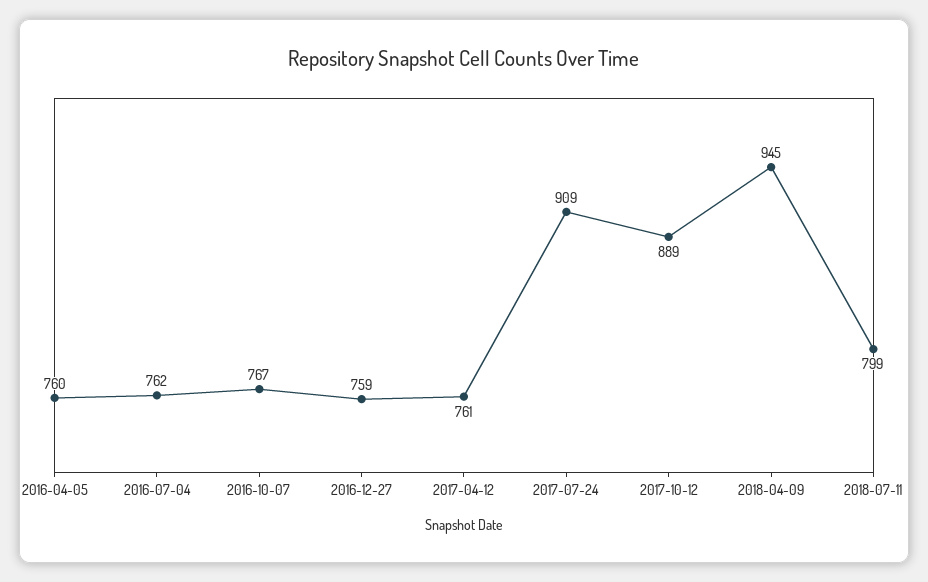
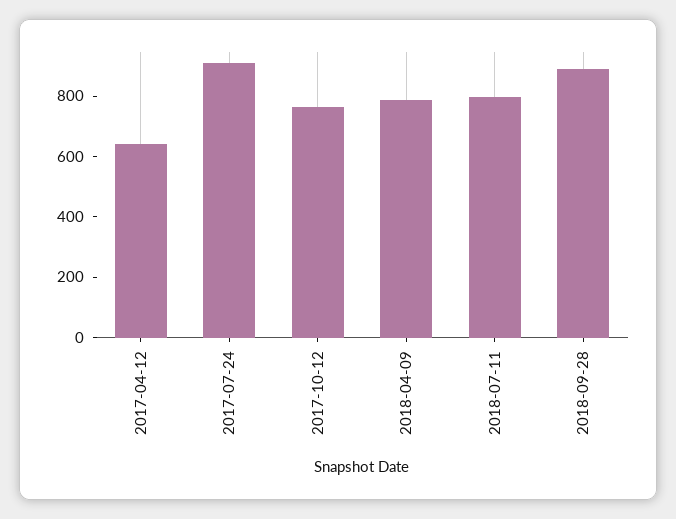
2016-04-05: 760 -> none
2016-07-04: 762 -> none
2016-10-07: 767 -> none
2016-12-27: 759 -> none
2017-04-12: 761 -> 650
2017-10-12: 889 -> 750
2018-04-09: 945 -> 800
2018-09-28: none -> 900

